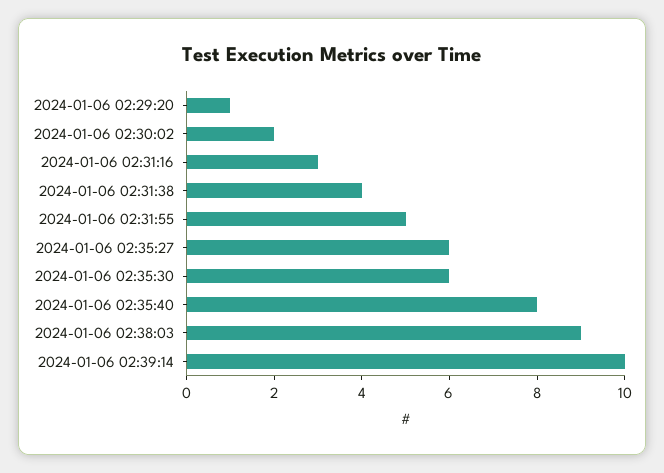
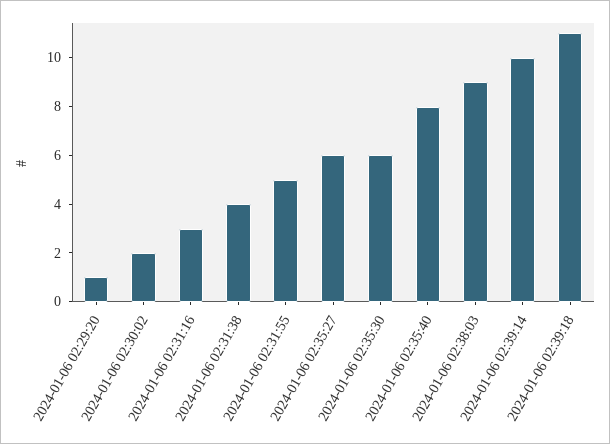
2024-01-06 02:39:18: none -> 11

